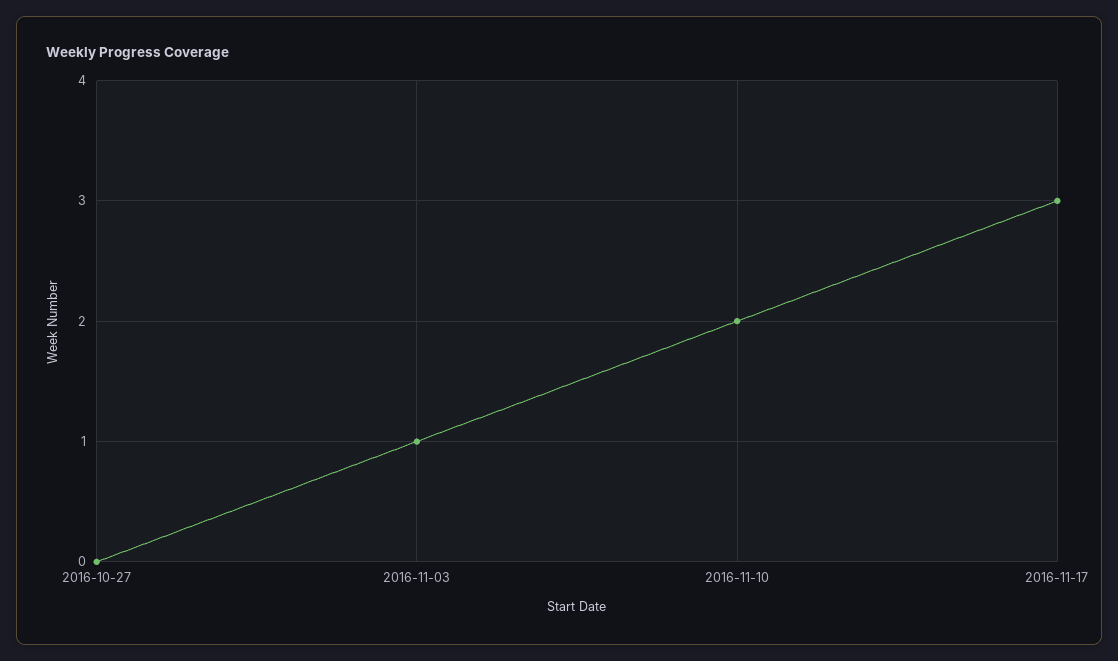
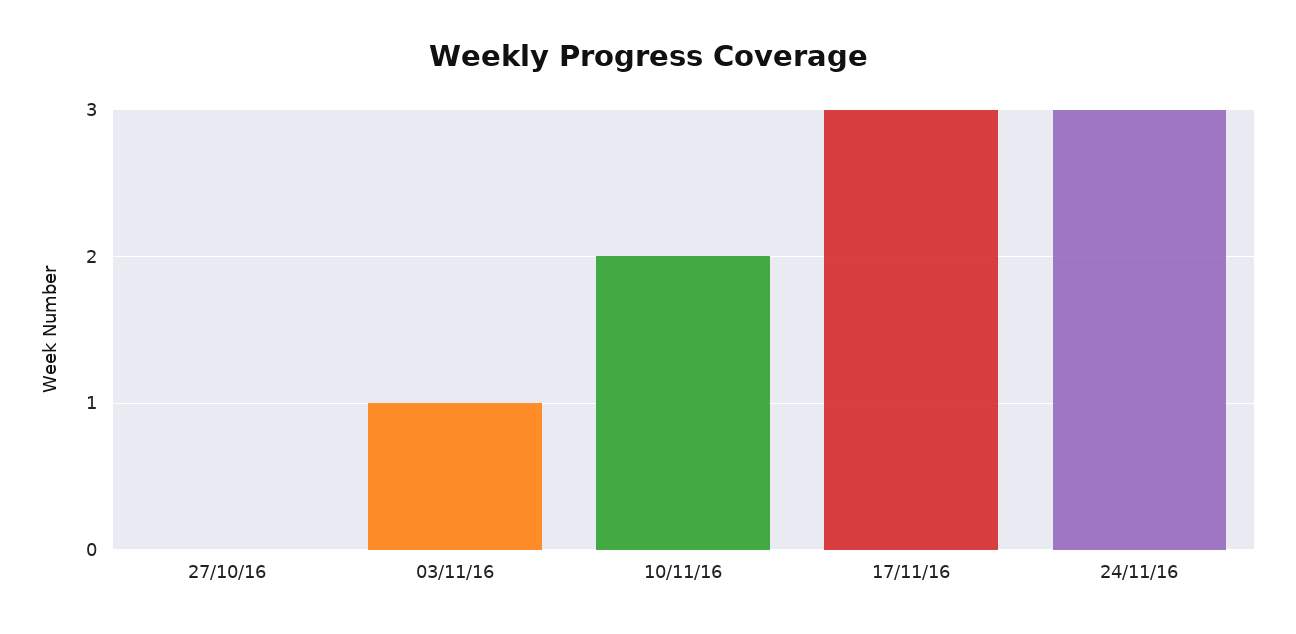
24/11/16: none -> 3

